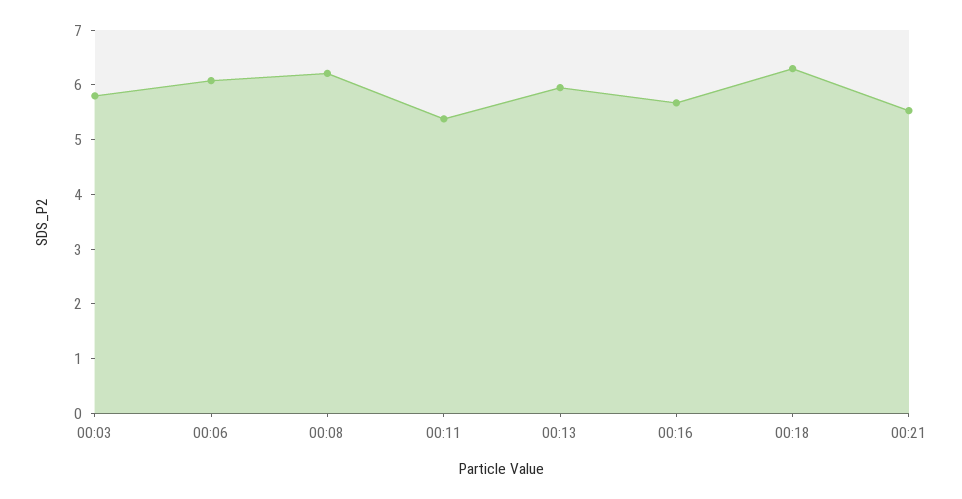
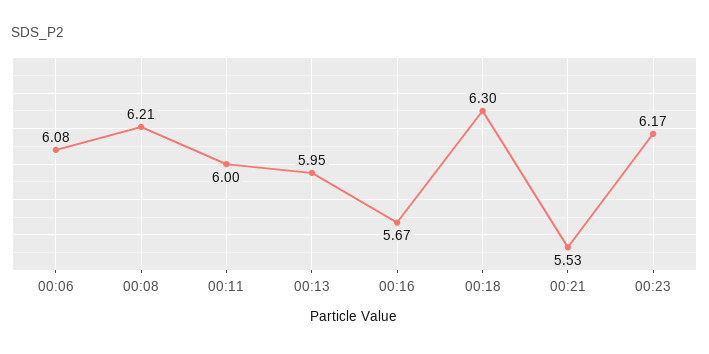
00:03: 5.8 -> none
00:11: 5.4 -> 6
00:23: none -> 6.17

